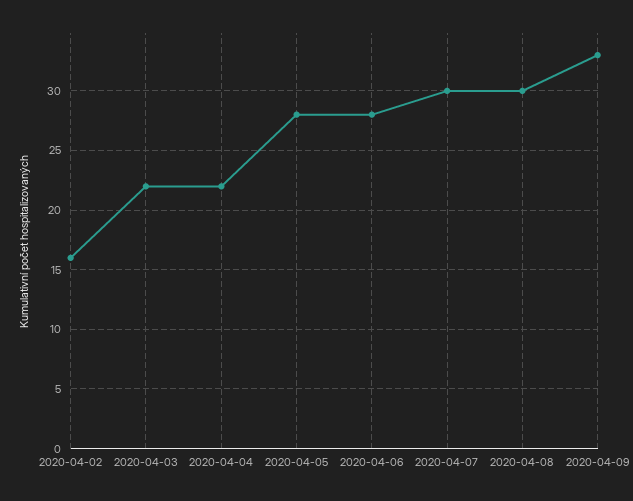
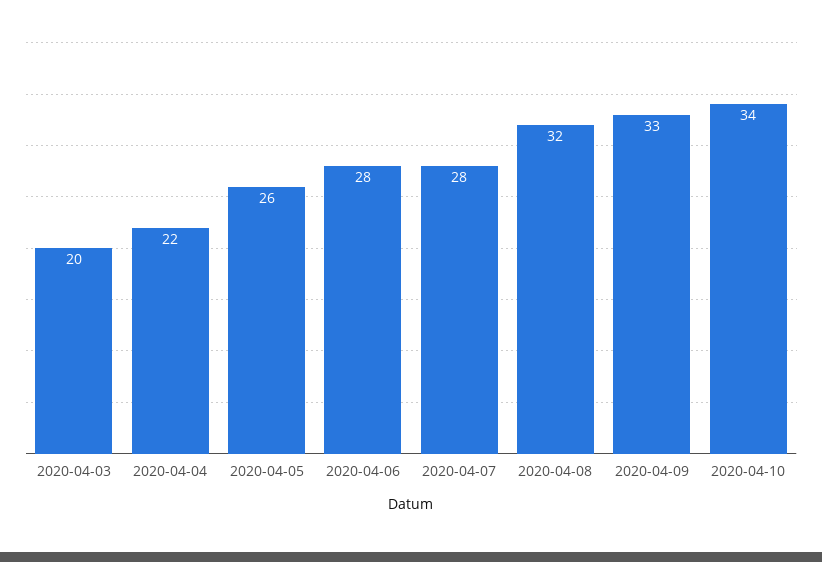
2020-04-02: 16 -> none
2020-04-03: 22 -> 20
2020-04-05: 28 -> 26
2020-04-07: 30 -> 28
2020-04-08: 30 -> 32
2020-04-10: none -> 34

